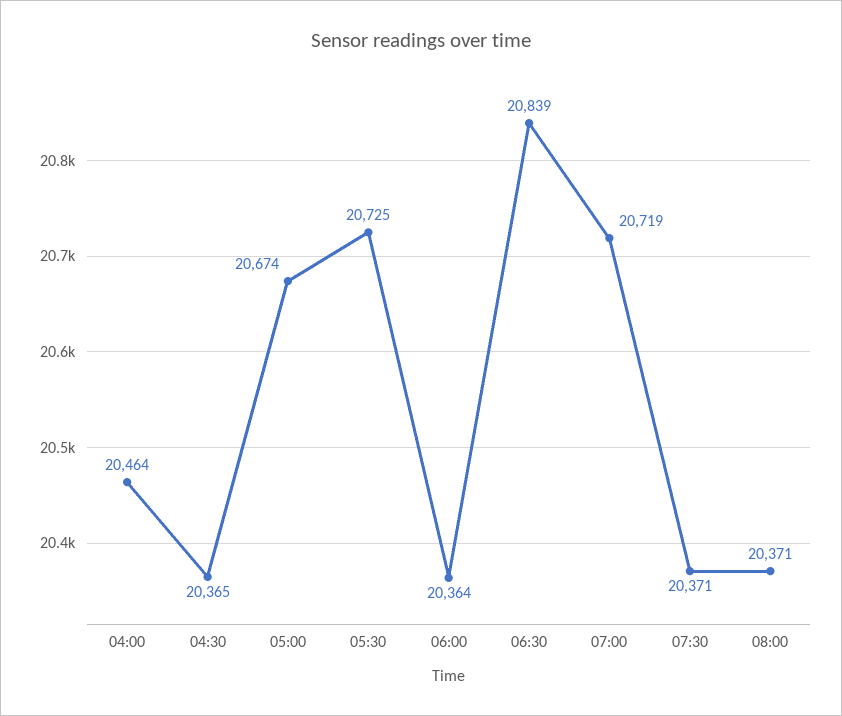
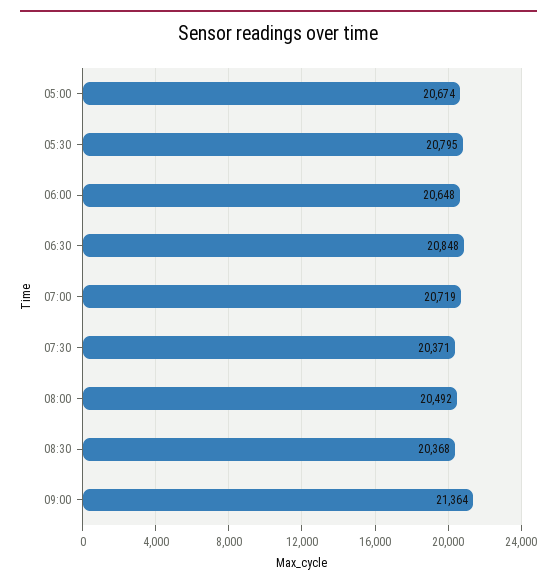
04:00: 20464 -> none
04:30: 20365 -> none
05:30: 20725 -> 20795
06:00: 20364 -> 20648
06:30: 20839 -> 20848
08:00: 20371 -> 20492
08:30: none -> 20368
09:00: none -> 21364

